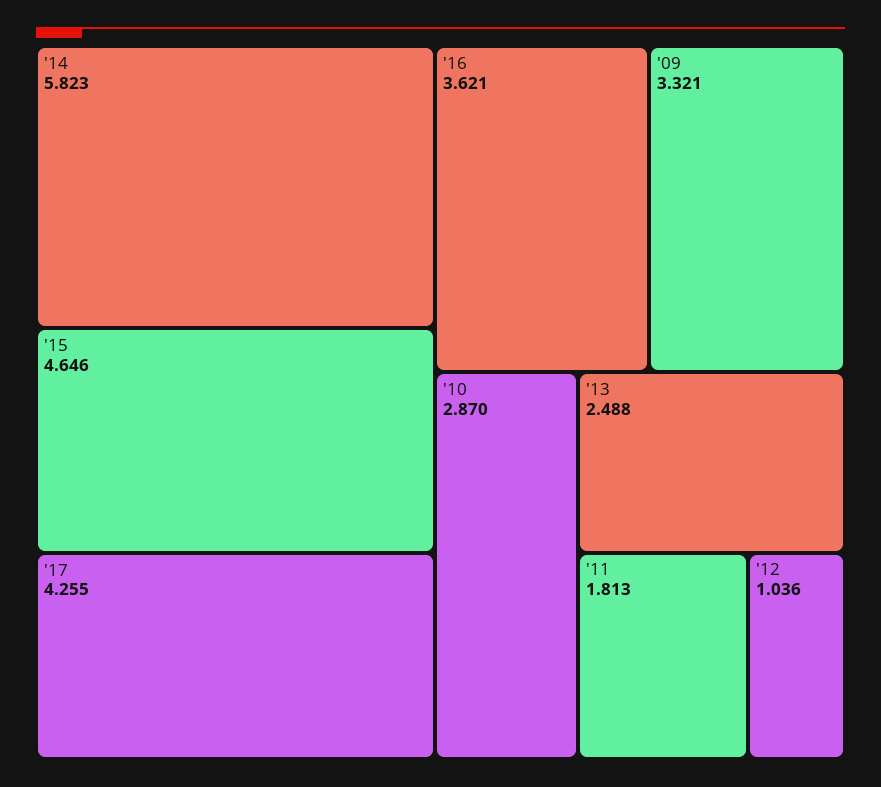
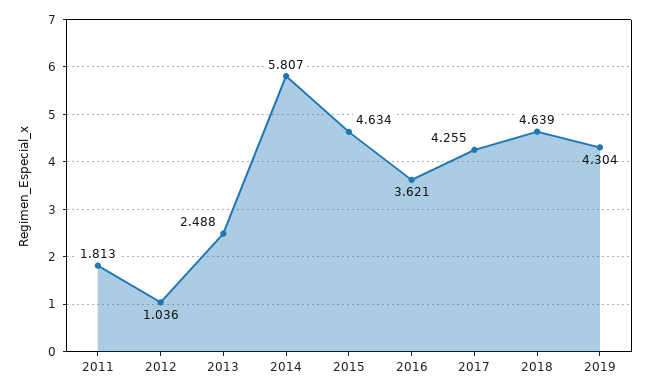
'14: 5.823 -> 5.807
'15: 4.646 -> 4.634
'09: 3.321 -> none
'10: 2.87 -> none
2018: none -> 4.639
2019: none -> 4.304

